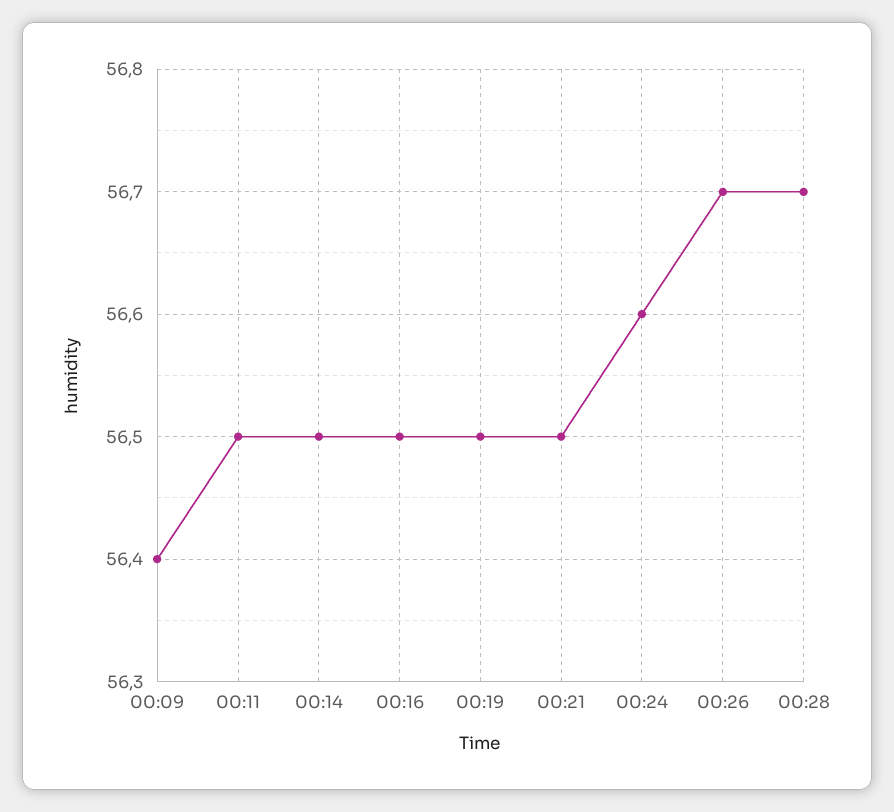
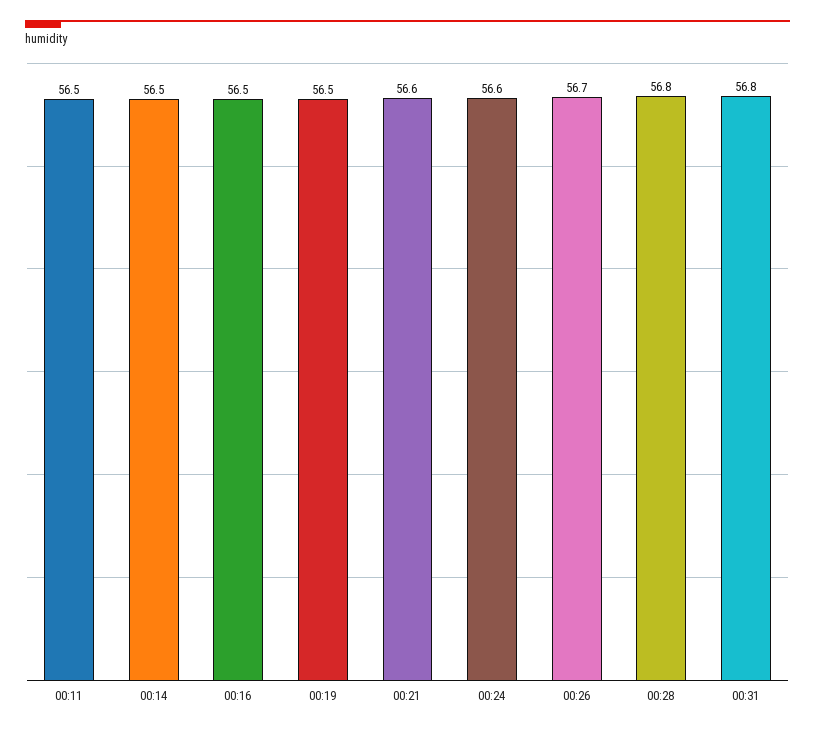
00:09: 56.4 -> none
00:21: 56.5 -> 56.6
00:28: 56.7 -> 56.8
00:31: none -> 56.8

